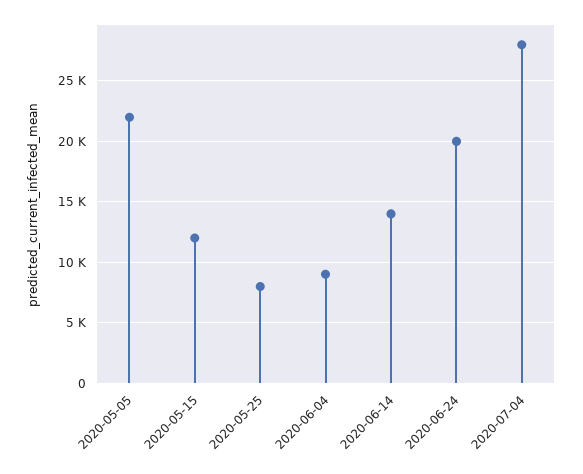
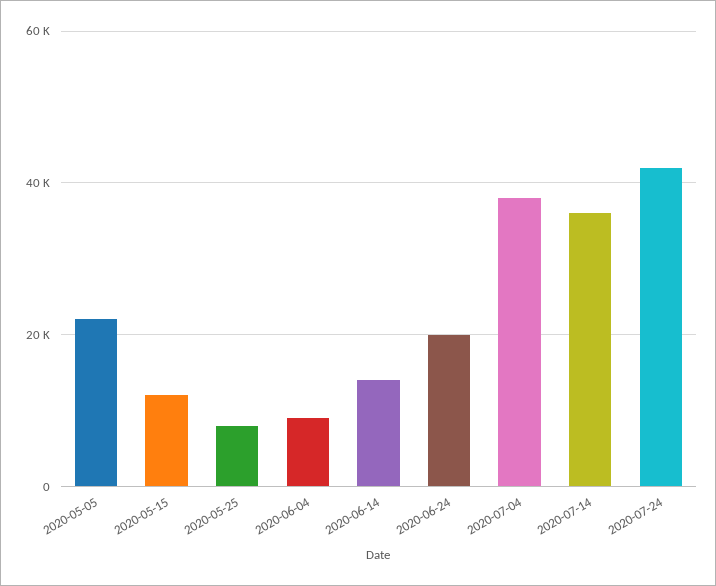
2020-07-04: 28000 -> 38000
2020-07-14: none -> 36000
2020-07-24: none -> 42000

